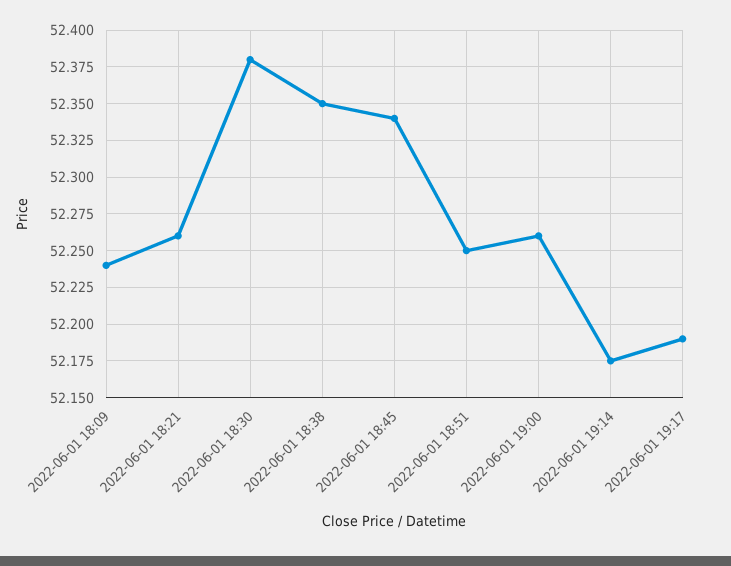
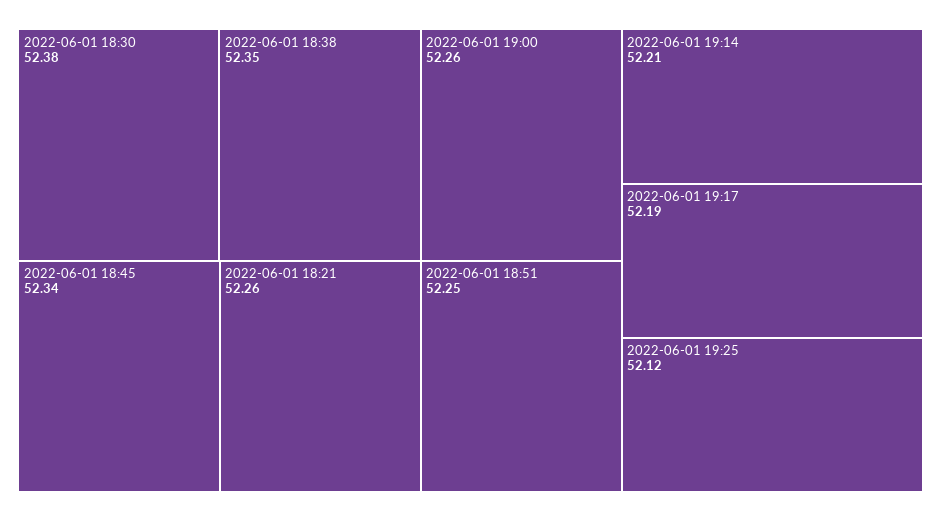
2022-06-01 18:09: 52.24 -> none
2022-06-01 19:14: 52.175 -> 52.21
2022-06-01 19:25: none -> 52.12

